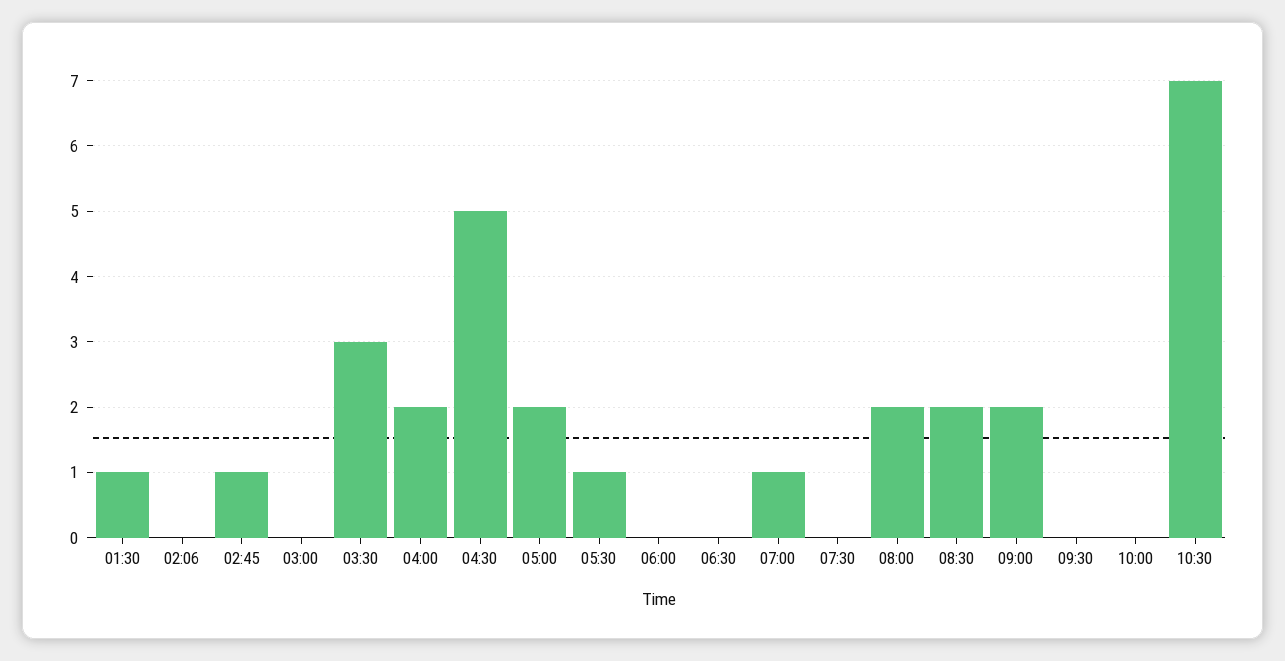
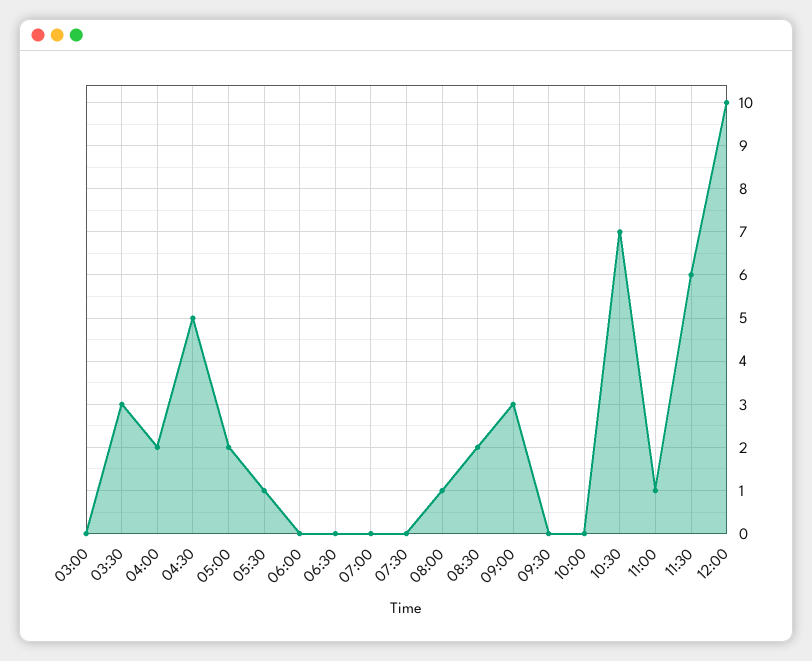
01:30: 1 -> none
02:06: 0 -> none
02:45: 1 -> none
07:00: 1 -> 0
08:00: 2 -> 1
09:00: 2 -> 3
11:00: none -> 1
11:30: none -> 6
12:00: none -> 10

